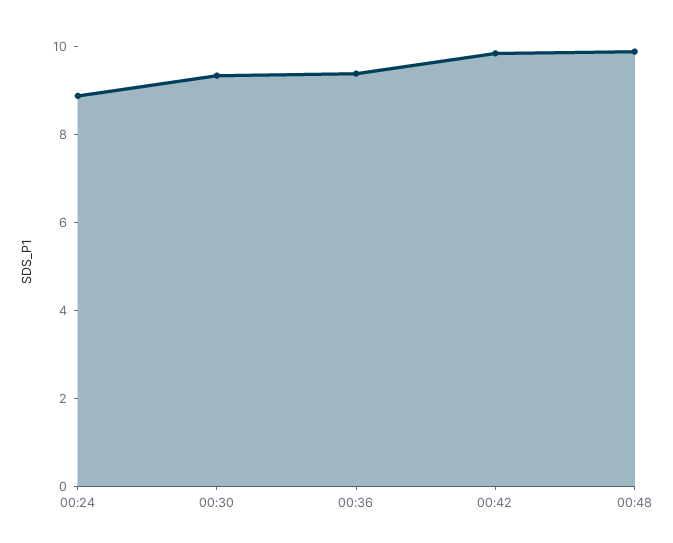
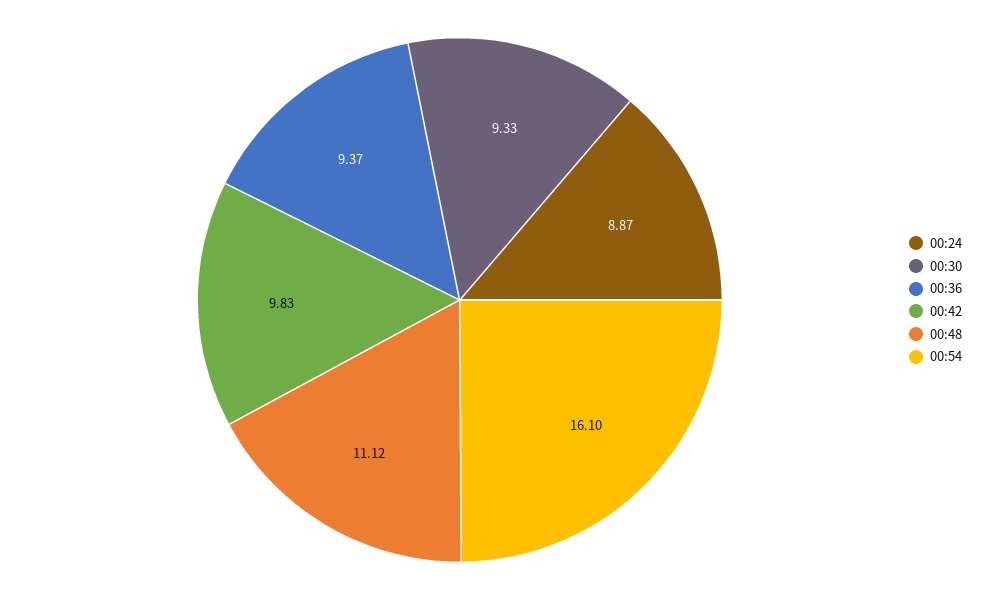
00:48: 10 -> 11.12
00:54: none -> 16.1

